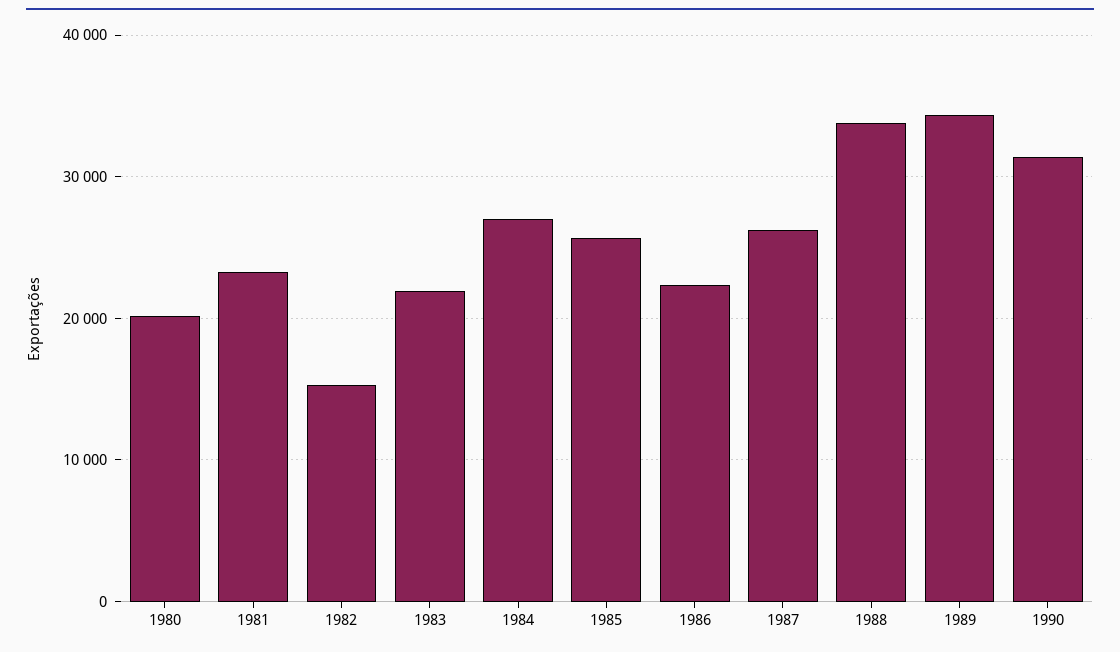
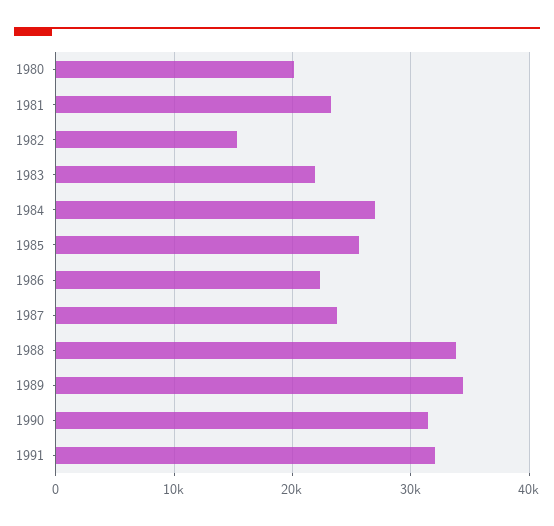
1987: 26000 -> 24000
1991: none -> 32000

